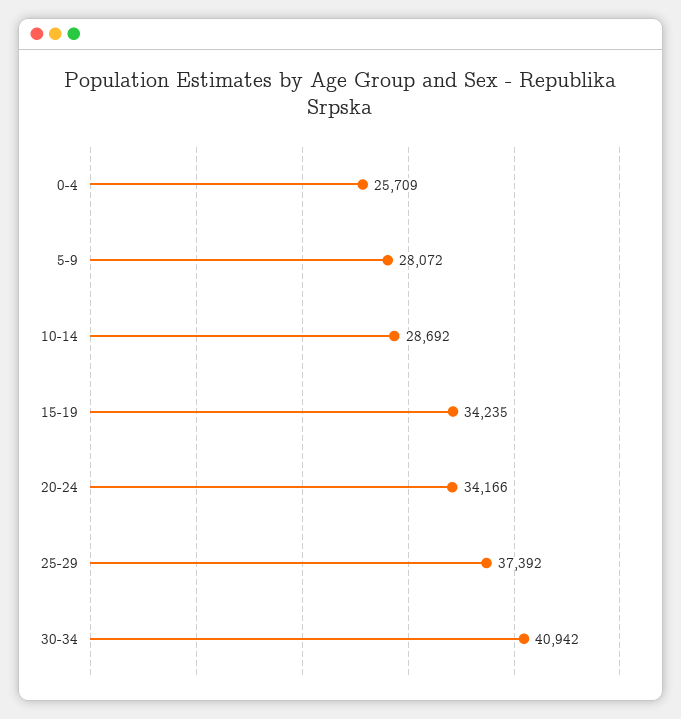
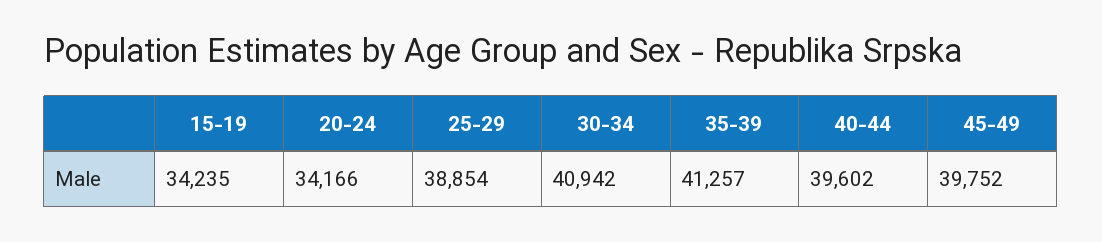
0-4: 25709 -> none
5-9: 28072 -> none
10-14: 28692 -> none
25-29: 37392 -> 38854
35-39: none -> 41257
40-44: none -> 39602
45-49: none -> 39752

